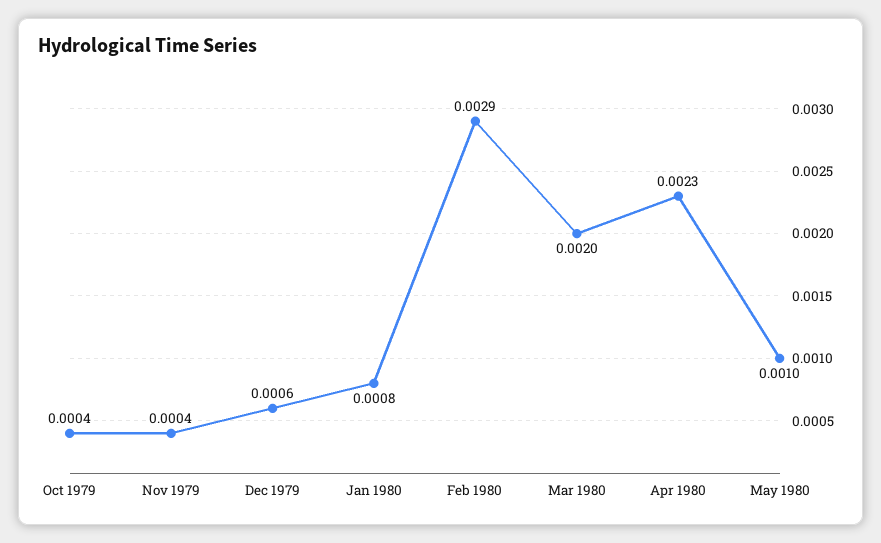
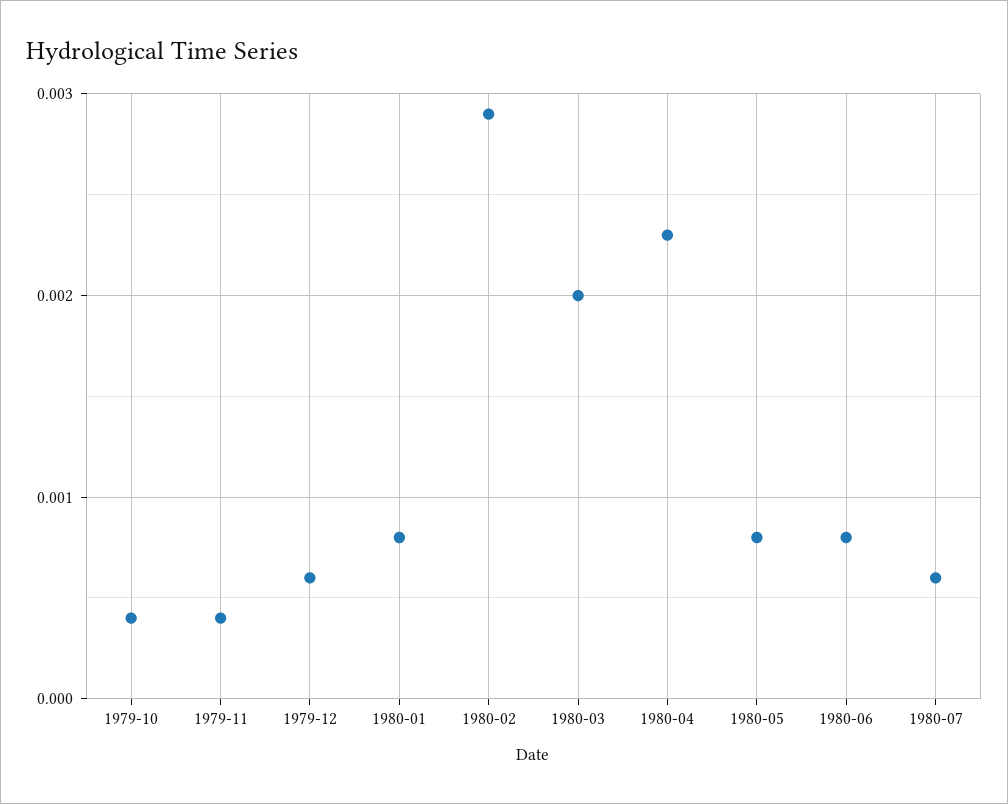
May 1980: 0.001 -> 0.0008
1980-06: none -> 0.0008
1980-07: none -> 0.0006

